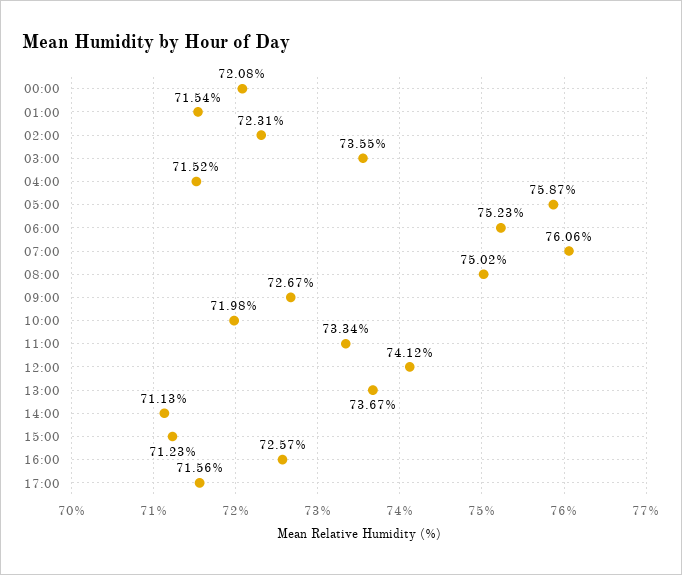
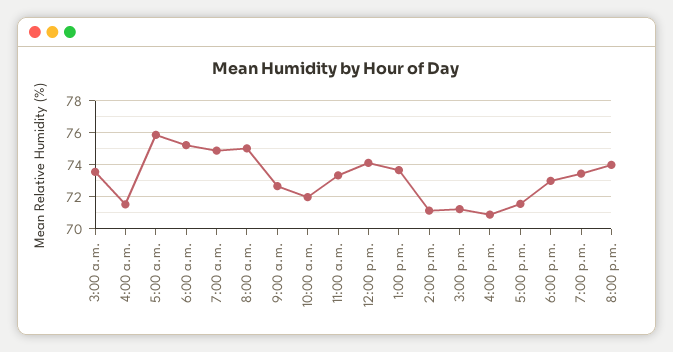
00:00: 72.08 -> none
01:00: 71.54 -> none
02:00: 72.31 -> none
07:00: 76.06 -> 75
16:00: 72.57 -> 71
6:00 p.m.: none -> 73
7:00 p.m.: none -> 73.5
8:00 p.m.: none -> 74

